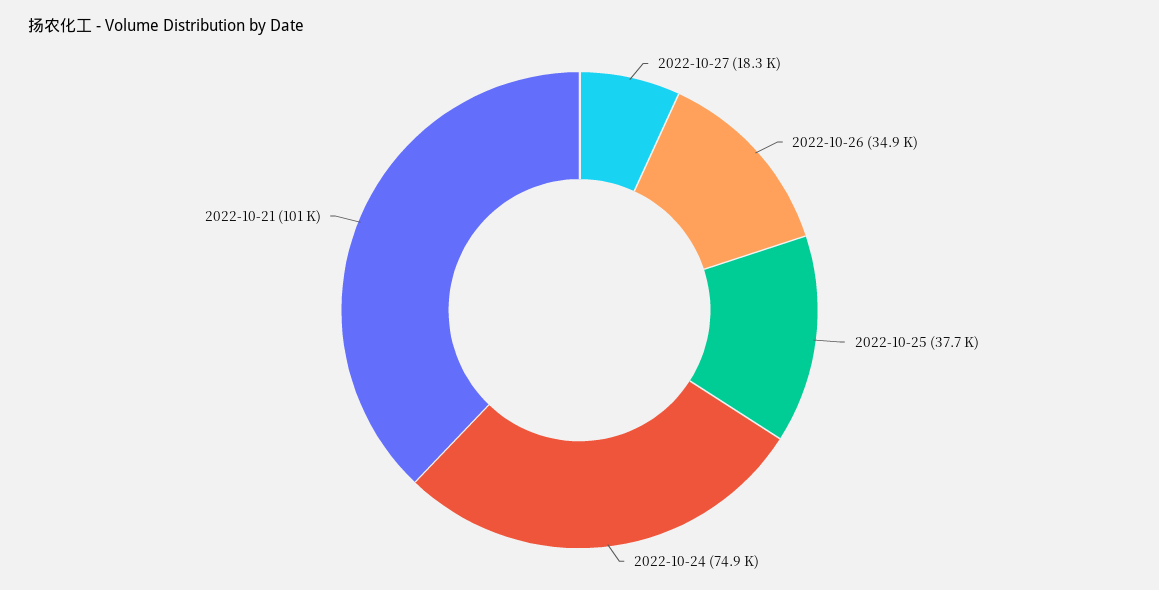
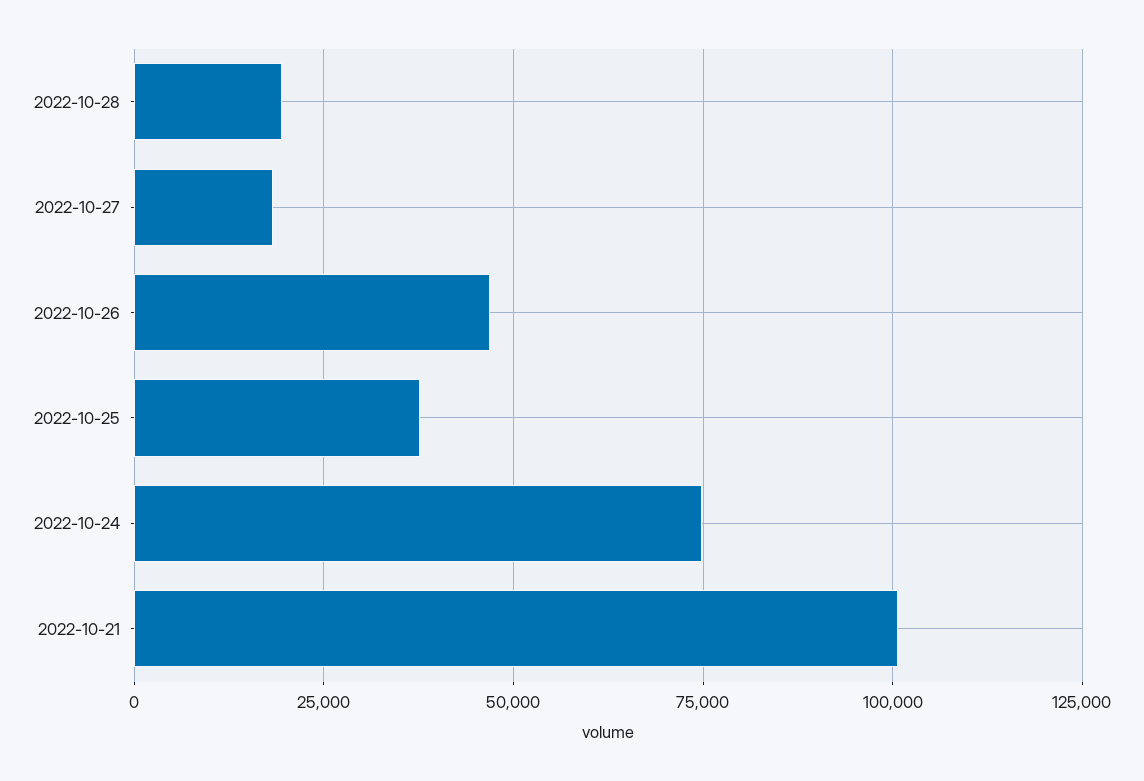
2022-10-26: 34900 -> 47500
2022-10-28: none -> 20000

